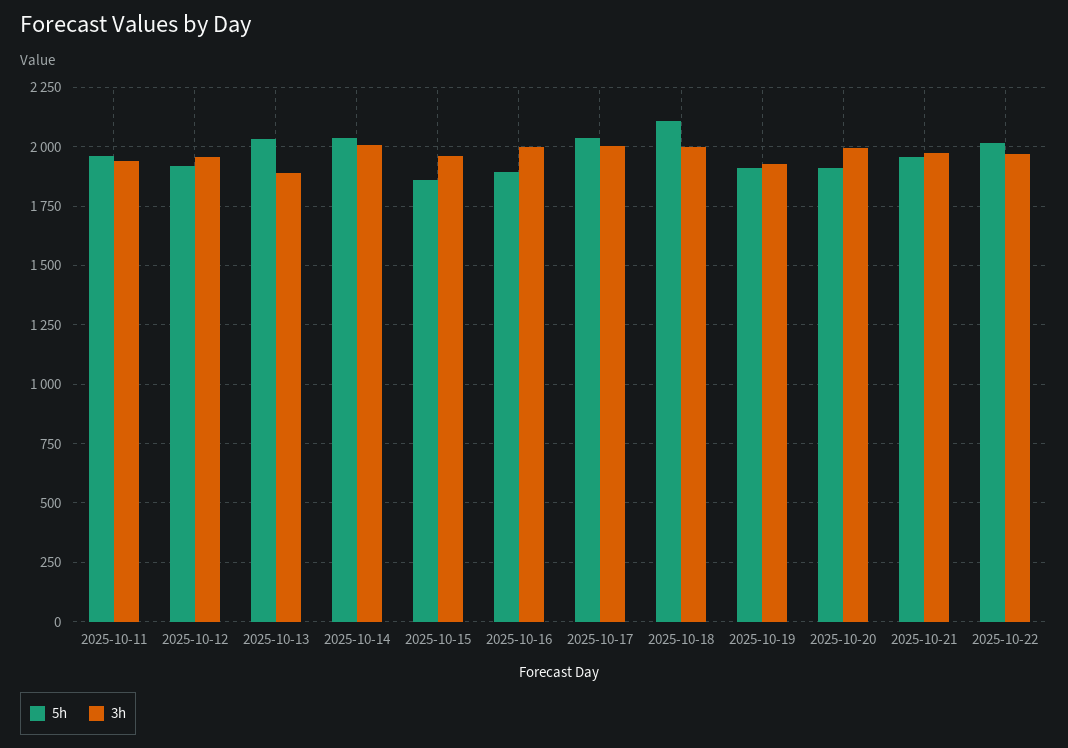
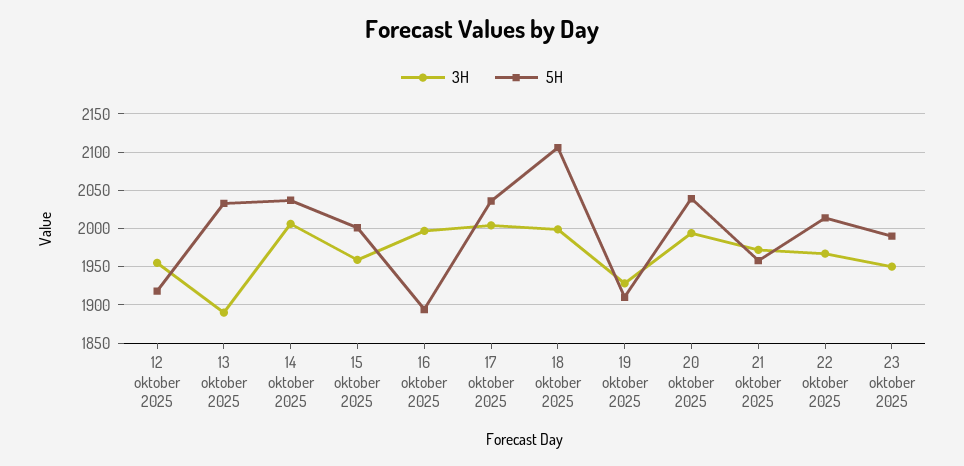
5h, 2025-10-11: 1950 -> none
3h, 2025-10-11: 1950 -> none
5h, 2025-10-15: 1850 -> 2000
5h, 2025-10-20: 1900 -> 2040
3h, 23 oktober 2025: none -> 1950
5h, 23 oktober 2025: none -> 1990

